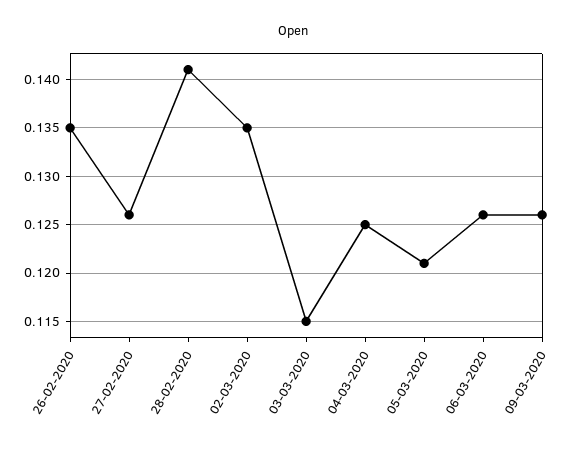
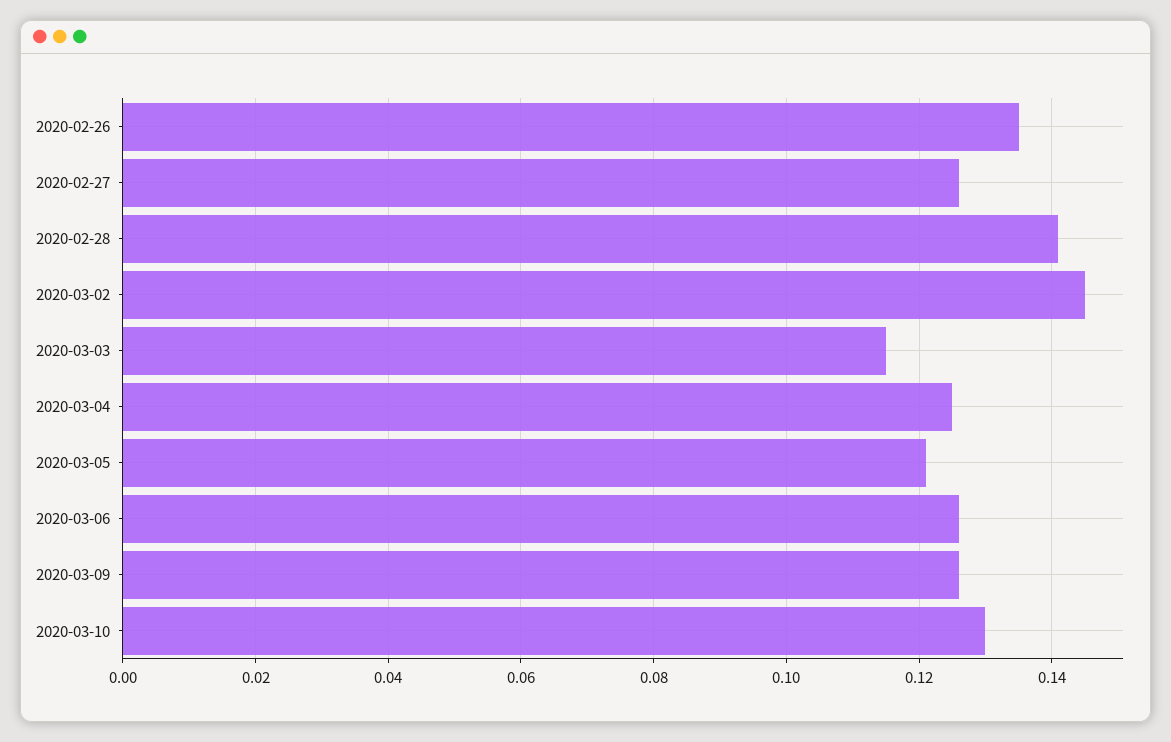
02-03-2020: 0.135 -> 0.145
2020-03-10: none -> 0.13

